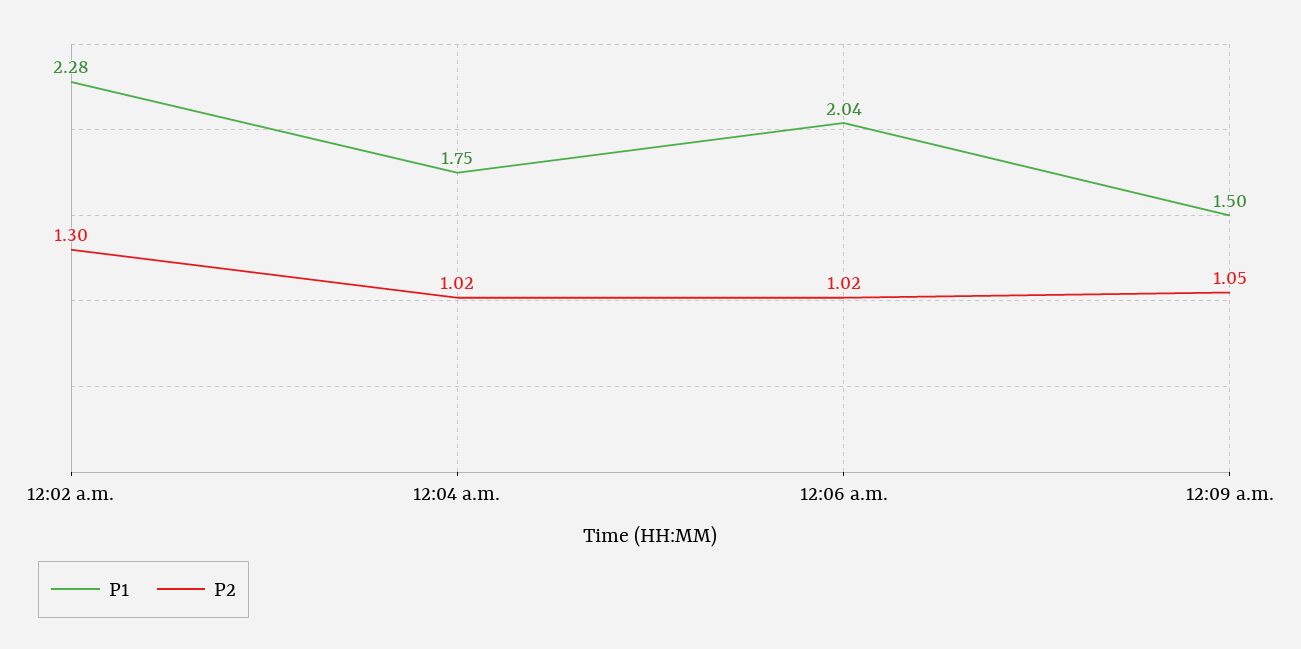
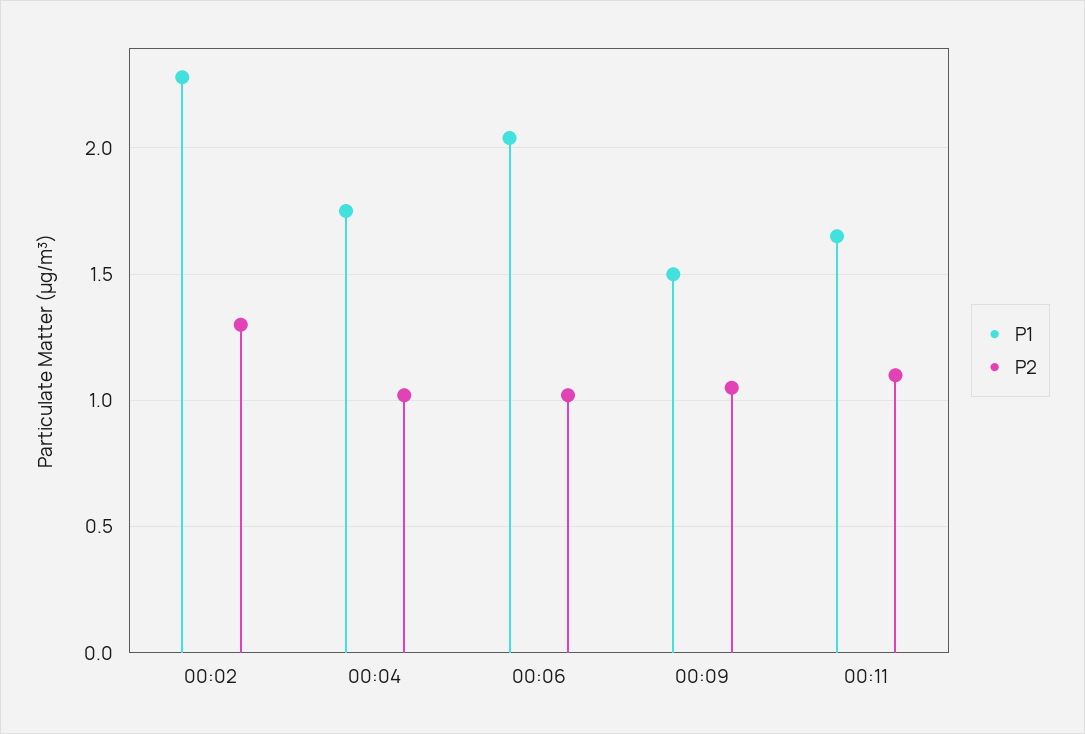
P1, 00:11: none -> 1.65
P2, 00:11: none -> 1.1

